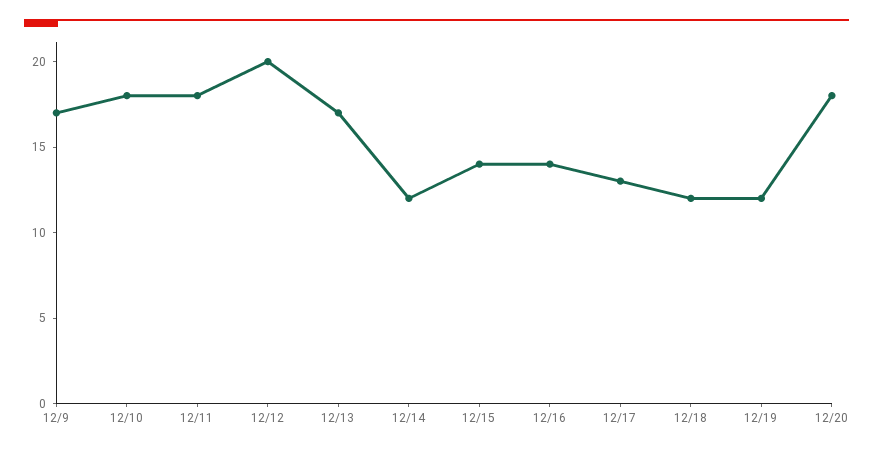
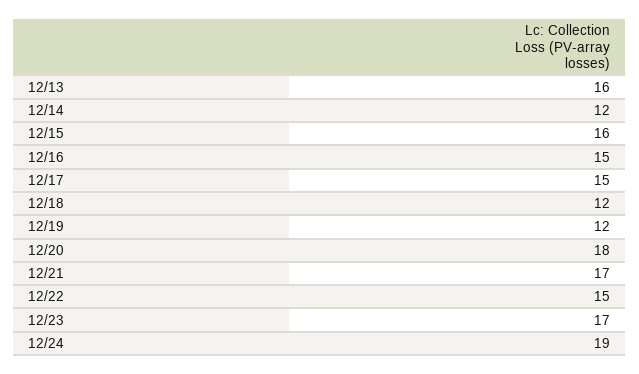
12/9: 17 -> none
12/10: 18 -> none
12/11: 18 -> none
12/12: 20 -> none
12/13: 17 -> 16
12/15: 14 -> 16
12/16: 14 -> 15
12/17: 13 -> 15
12/21: none -> 17
12/22: none -> 15
12/23: none -> 17
12/24: none -> 19

